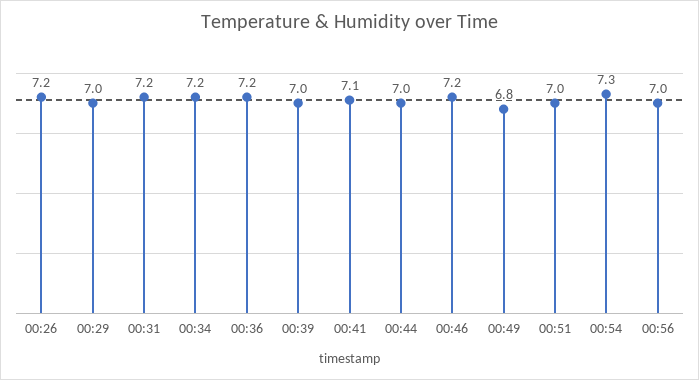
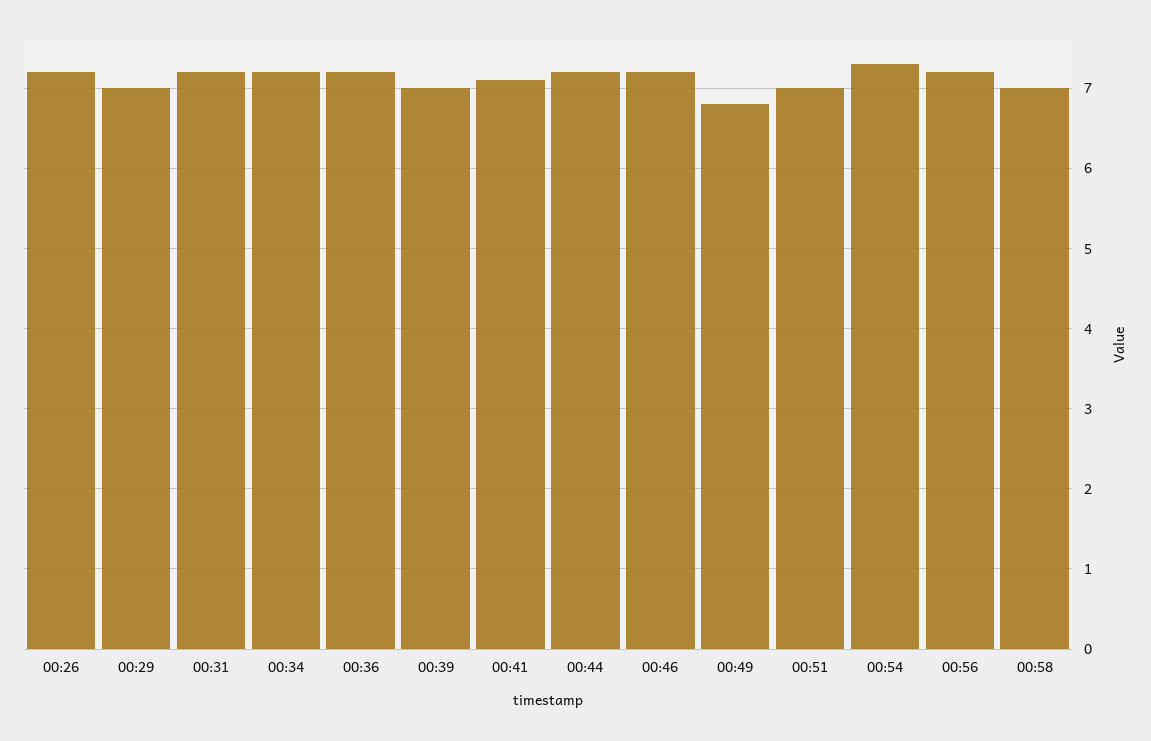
00:44: 7 -> 7.2
00:56: 7 -> 7.2
00:58: none -> 7

